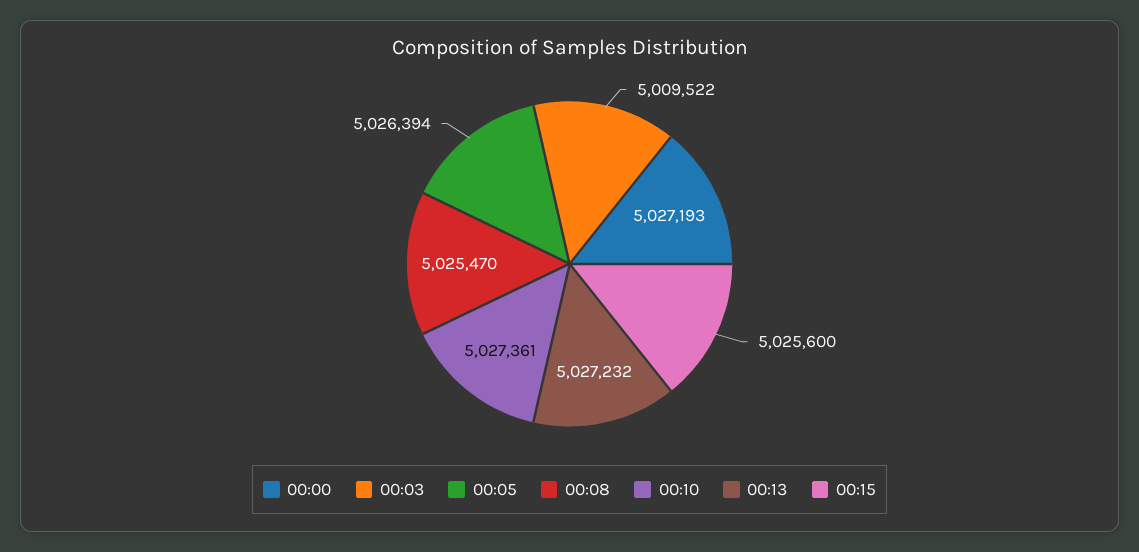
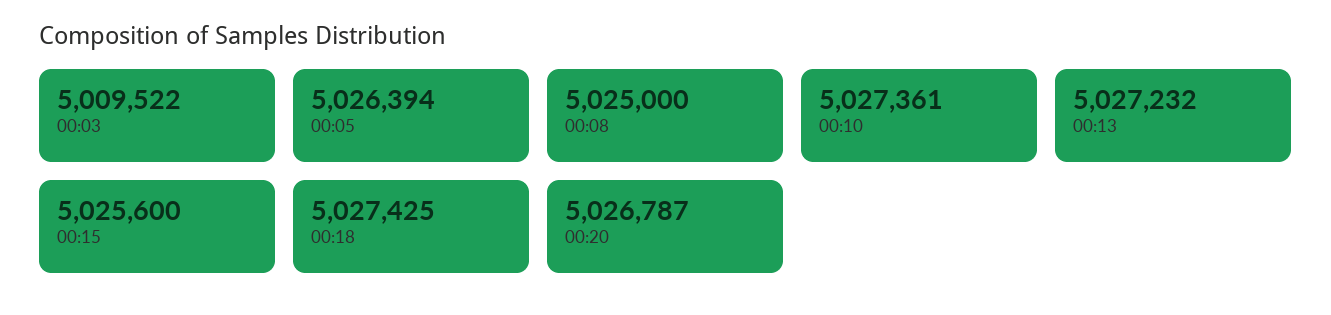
00:00: 5027193 -> none
00:08: 5025470 -> 5025000
00:18: none -> 5027425
00:20: none -> 5026787

